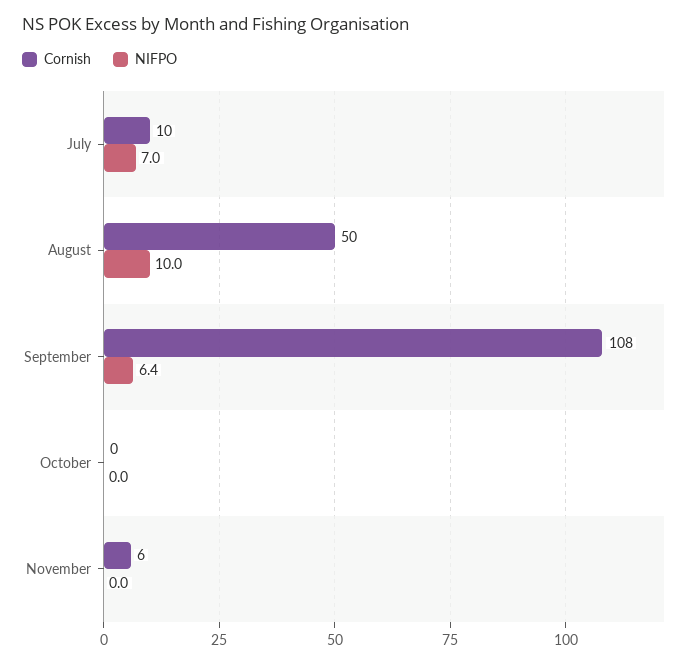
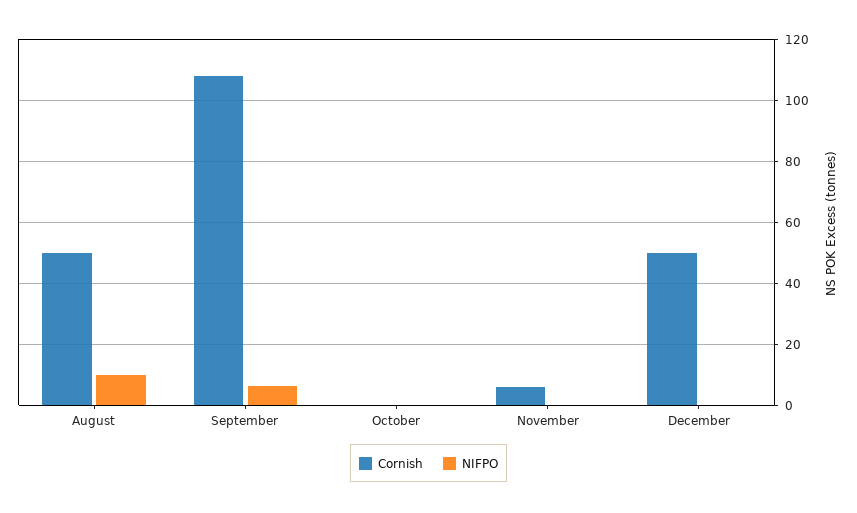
Cornish, July: 10 -> none
NIFPO, July: 7 -> none
Cornish, December: none -> 50
NIFPO, December: none -> 0

